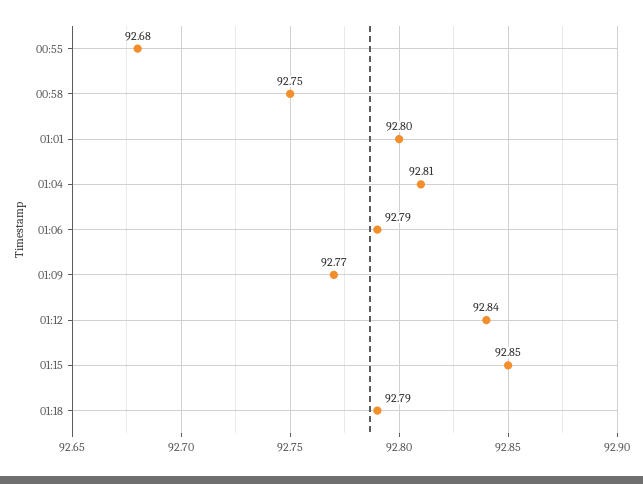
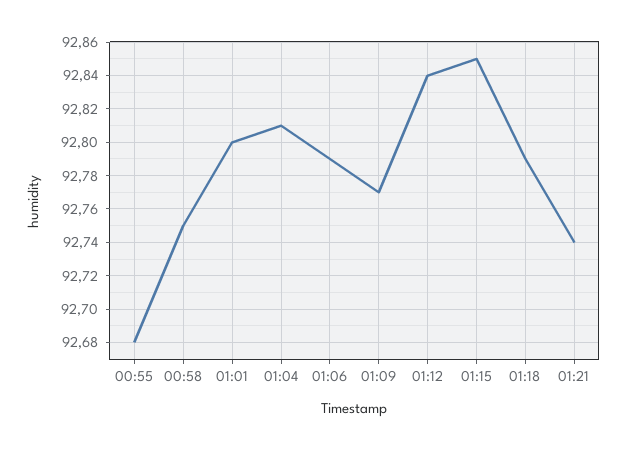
01:21: none -> 92.74

